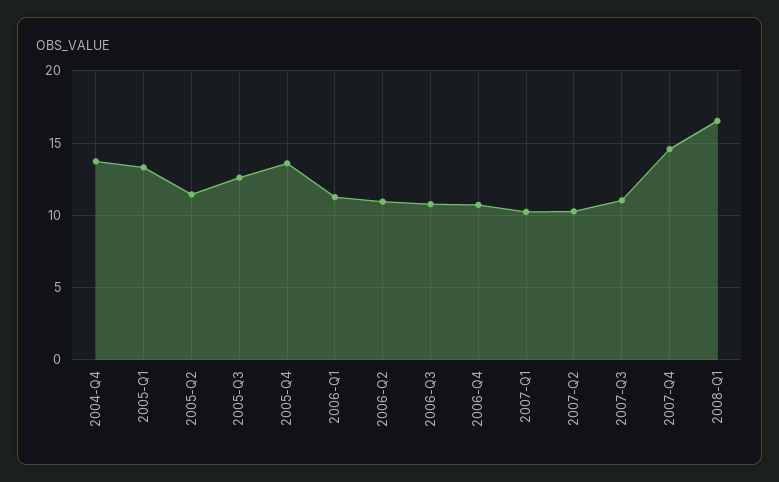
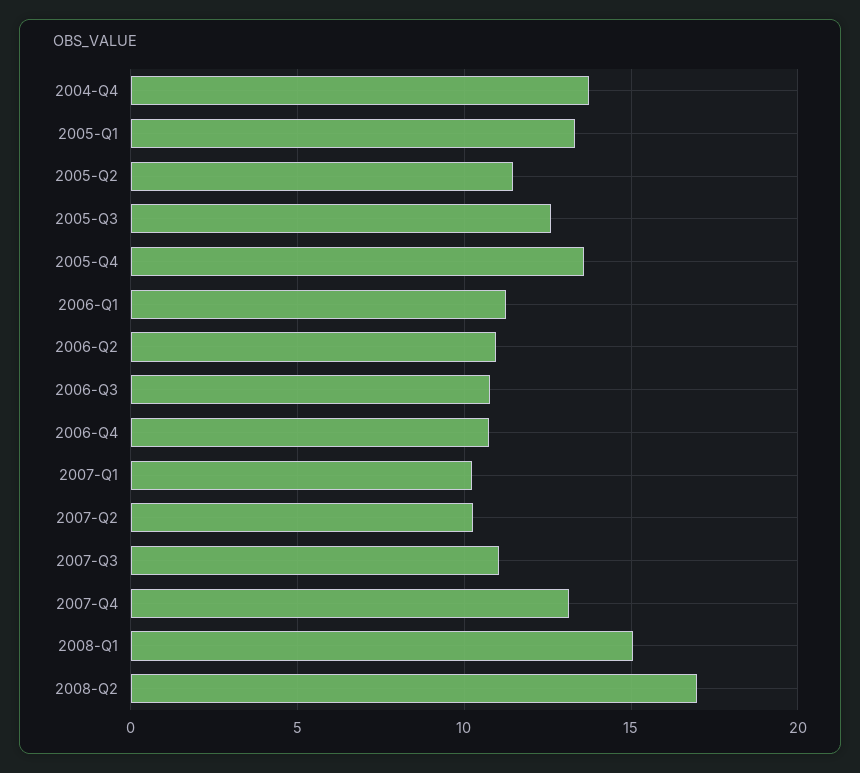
2007-Q4: 14.5 -> 13
2008-Q1: 16.5 -> 15
2008-Q2: none -> 17

